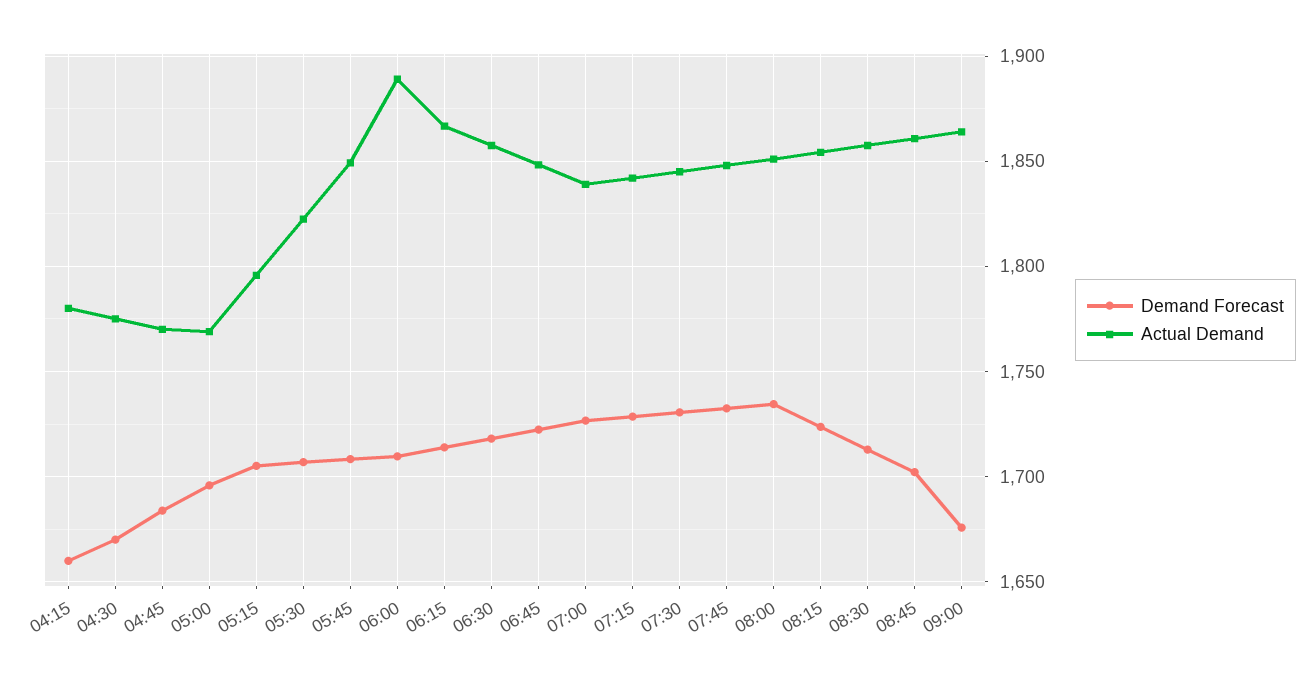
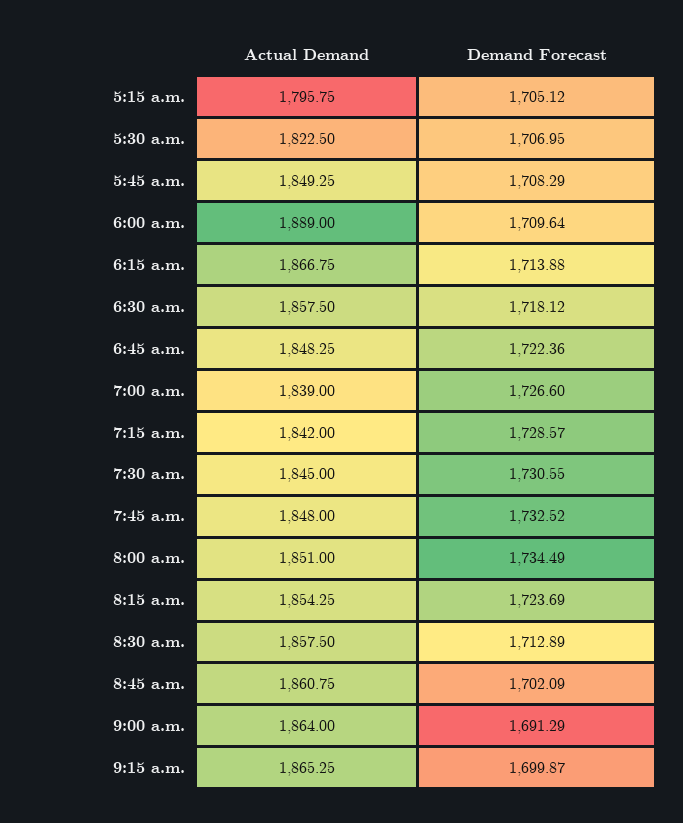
Demand Forecast, 04:15: 1660 -> none
Actual Demand, 04:15: 1780 -> none
Demand Forecast, 04:30: 1670 -> none
Actual Demand, 04:30: 1775 -> none
Demand Forecast, 04:45: 1685 -> none
Actual Demand, 04:45: 1770 -> none
Demand Forecast, 05:00: 1695 -> none
Actual Demand, 05:00: 1770 -> none
Demand Forecast, 09:00: 1675 -> 1691.29
Actual Demand, 9:15 a.m.: none -> 1865.25
Demand Forecast, 9:15 a.m.: none -> 1699.87

